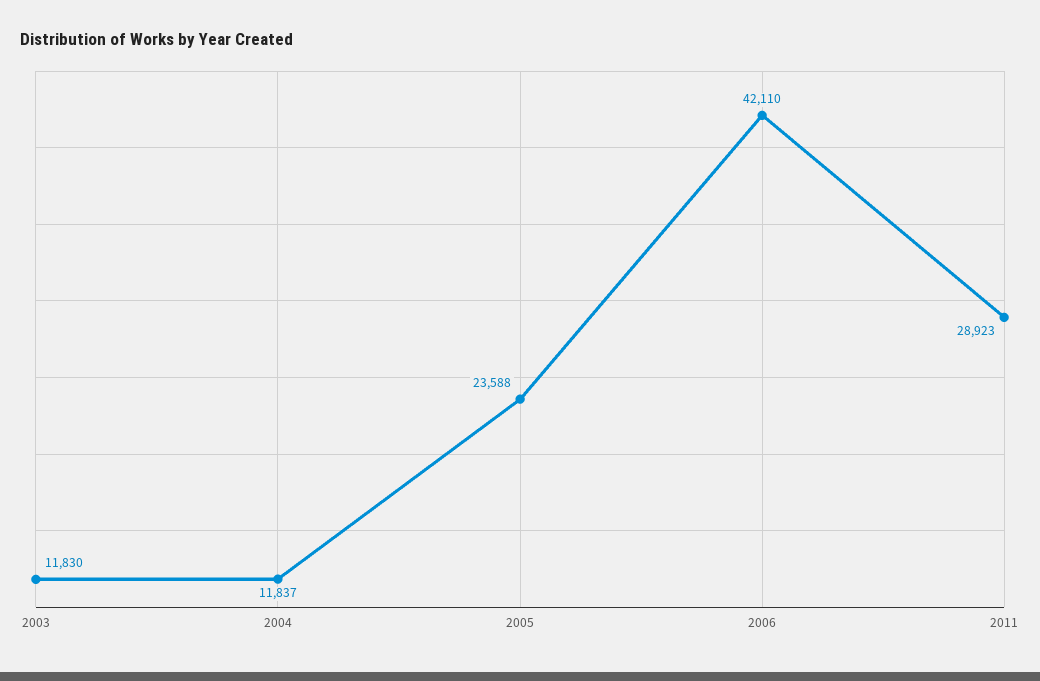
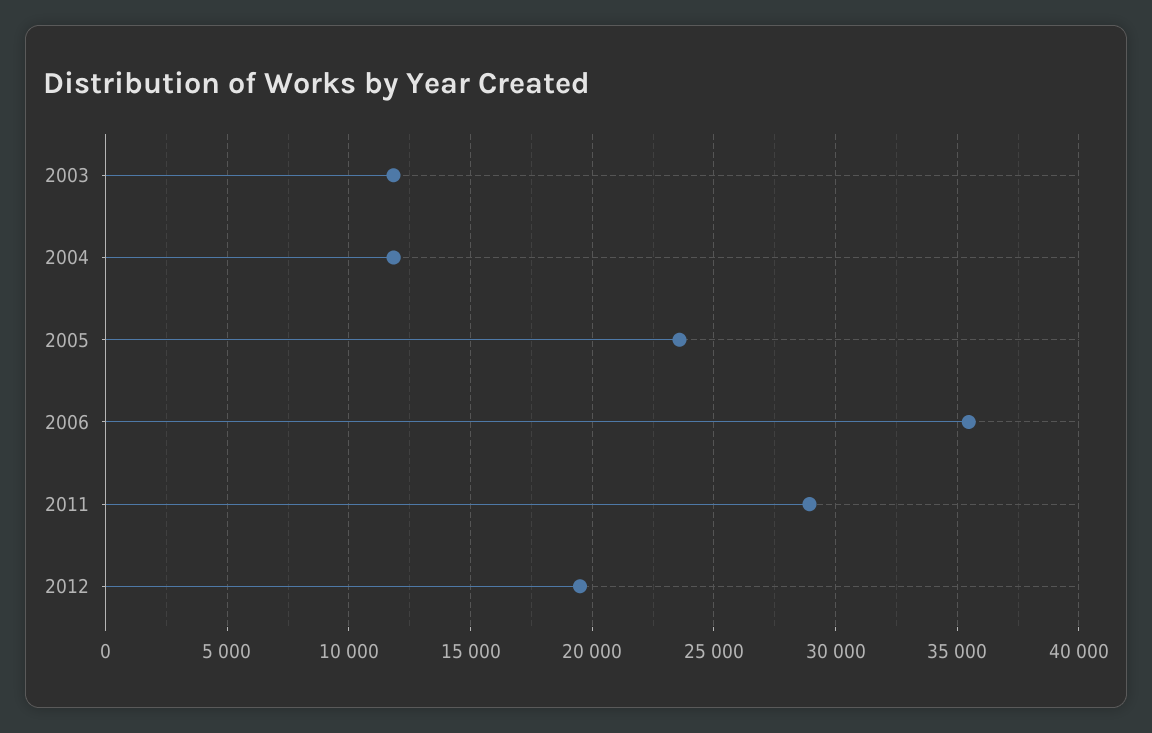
2006: 42110 -> 35500
2012: none -> 19500

